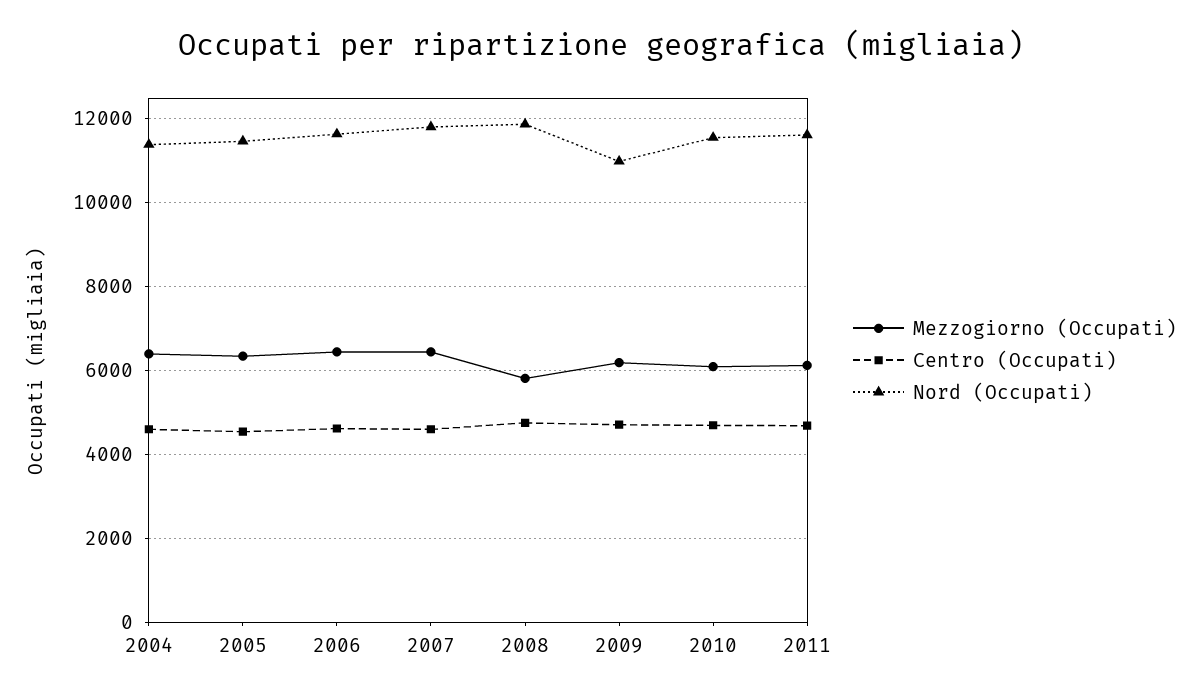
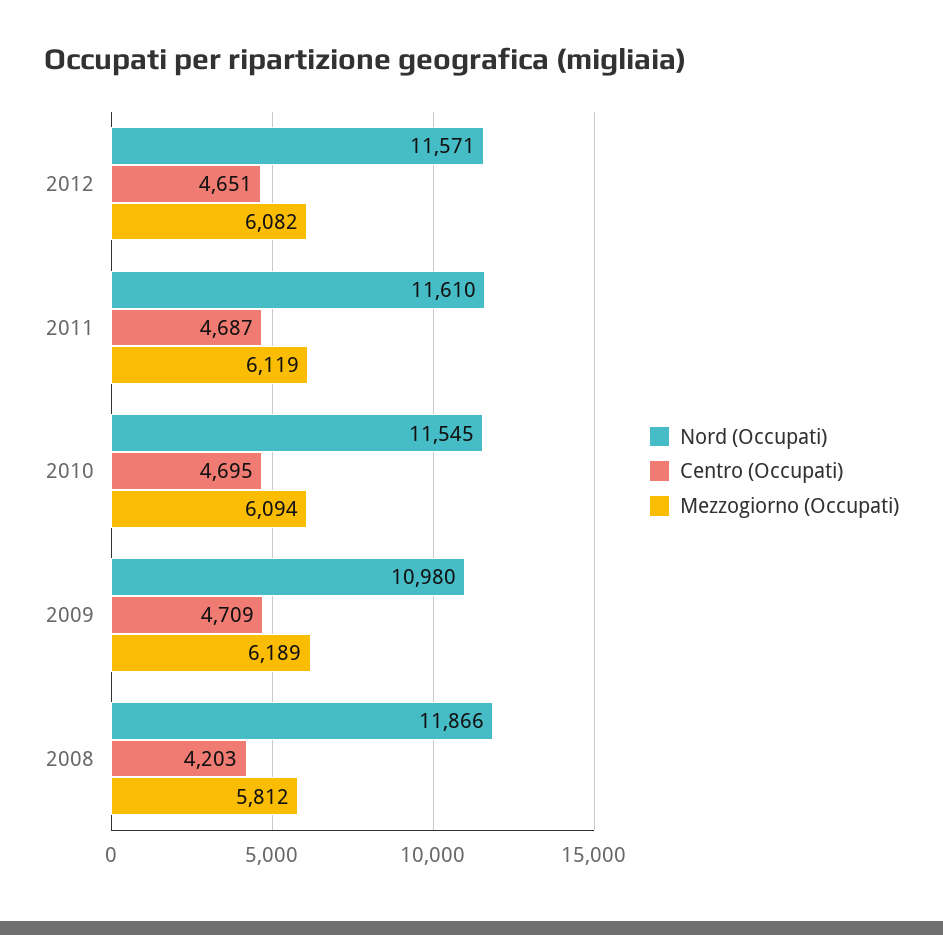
Mezzogiorno (Occupati), 2004: 6400 -> none
Centro (Occupati), 2004: 4600 -> none
Nord (Occupati), 2004: 11400 -> none
Mezzogiorno (Occupati), 2005: 6400 -> none
Centro (Occupati), 2005: 4600 -> none
Nord (Occupati), 2005: 11400 -> none
Mezzogiorno (Occupati), 2006: 6400 -> none
Centro (Occupati), 2006: 4600 -> none
Nord (Occupati), 2006: 11600 -> none
Mezzogiorno (Occupati), 2007: 6400 -> none
Centro (Occupati), 2007: 4600 -> none
Nord (Occupati), 2007: 11800 -> none
Centro (Occupati), 2008: 4800 -> 4203
Nord (Occupati), 2012: none -> 11571
Centro (Occupati), 2012: none -> 4651
Mezzogiorno (Occupati), 2012: none -> 6082

